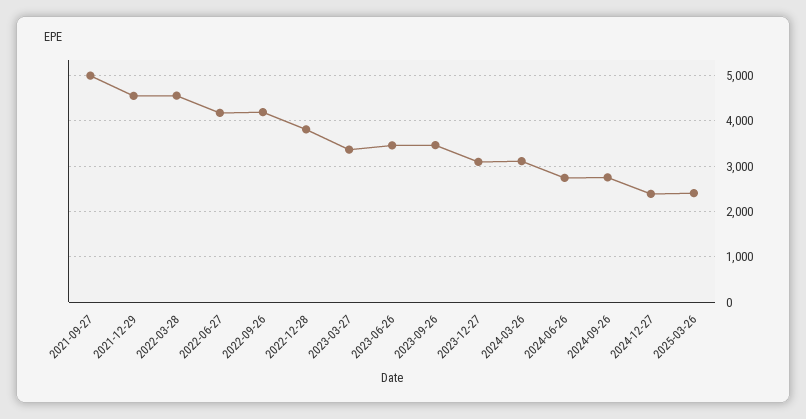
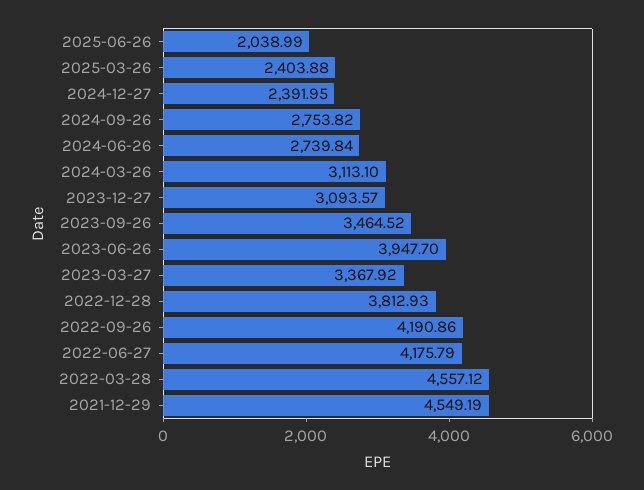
2021-09-27: 5000 -> none
2023-06-26: 3400 -> 3947.7
2025-06-26: none -> 2038.99

